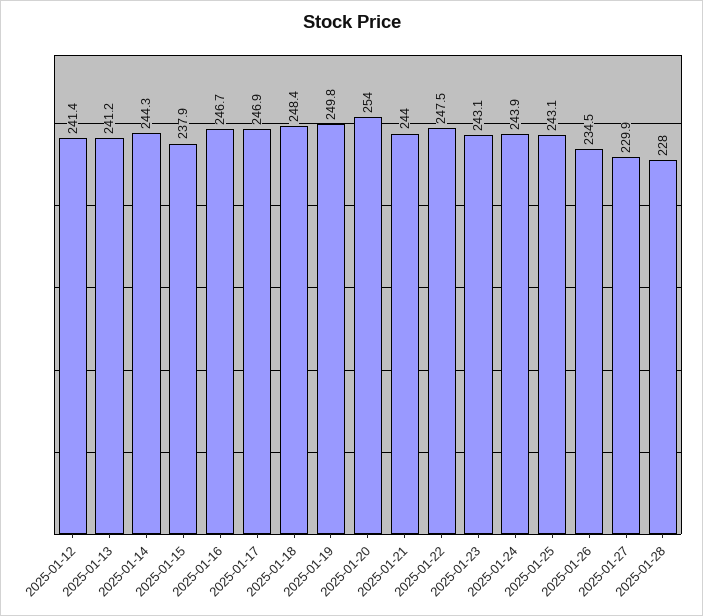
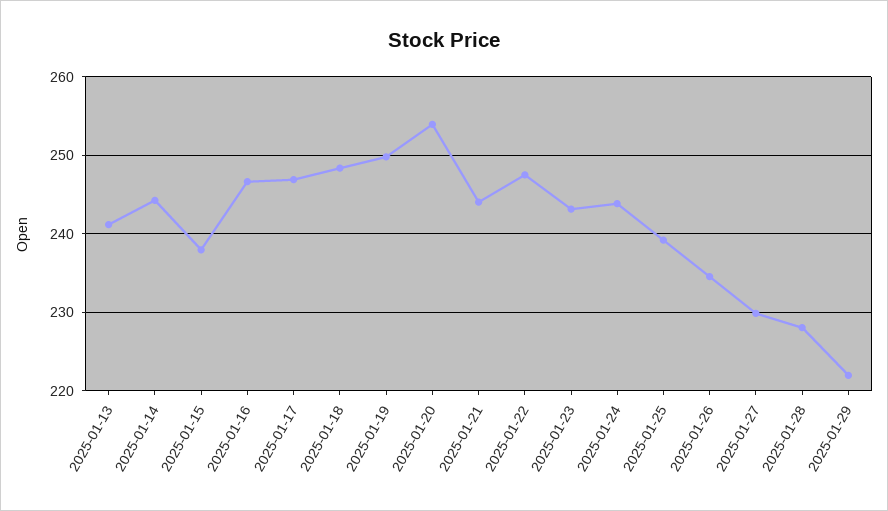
2025-01-12: 241.4 -> none
2025-01-25: 243.1 -> 239
2025-01-29: none -> 222

